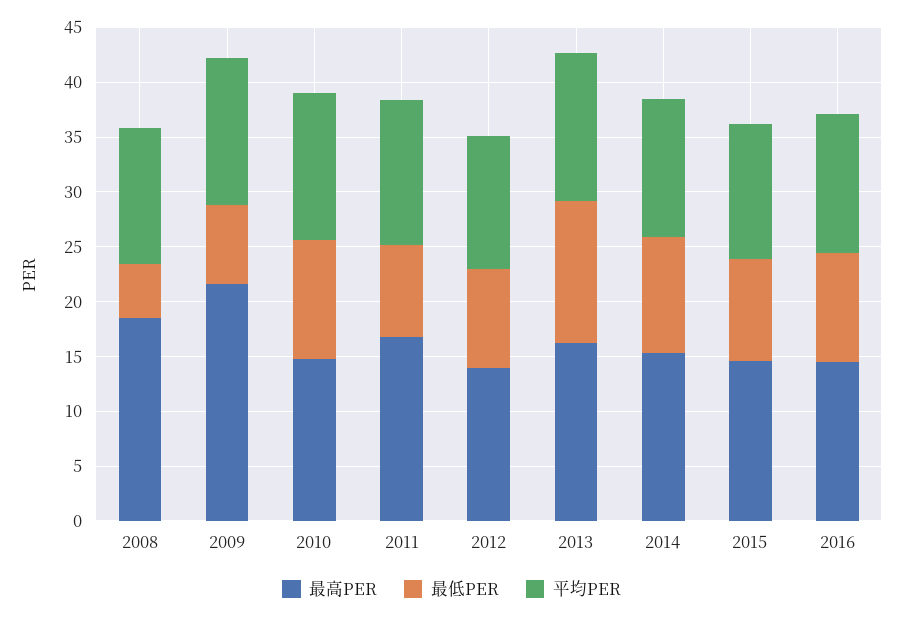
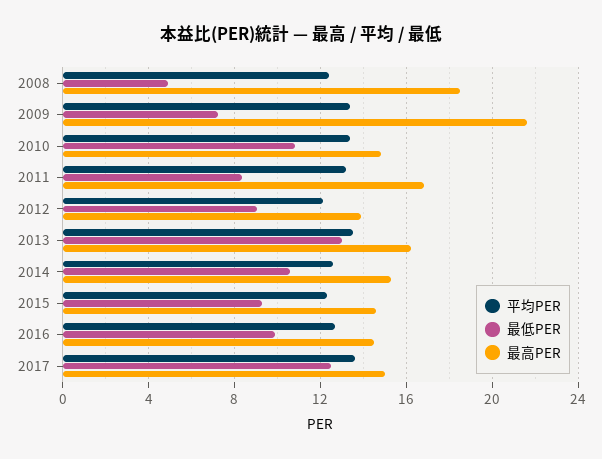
平均PER, 2017: none -> 13.5
最低PER, 2017: none -> 12.5
最高PER, 2017: none -> 15

